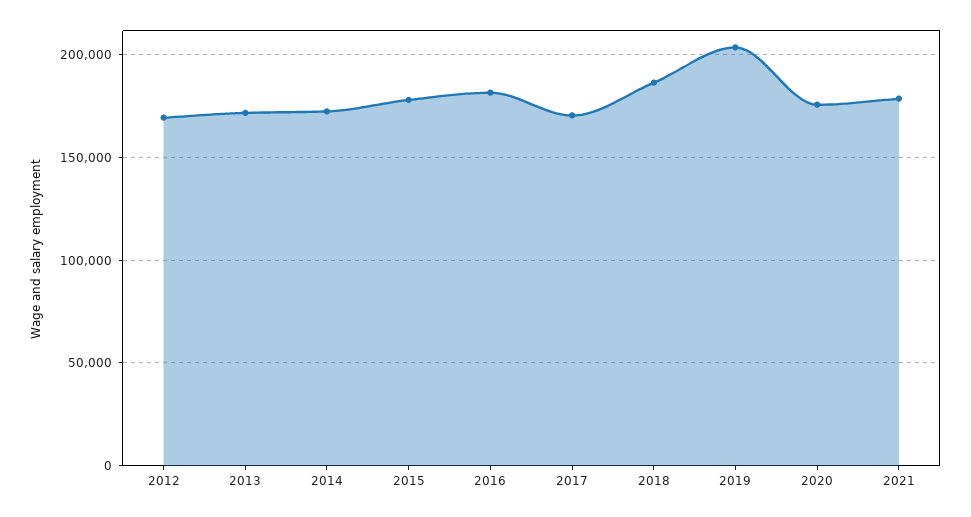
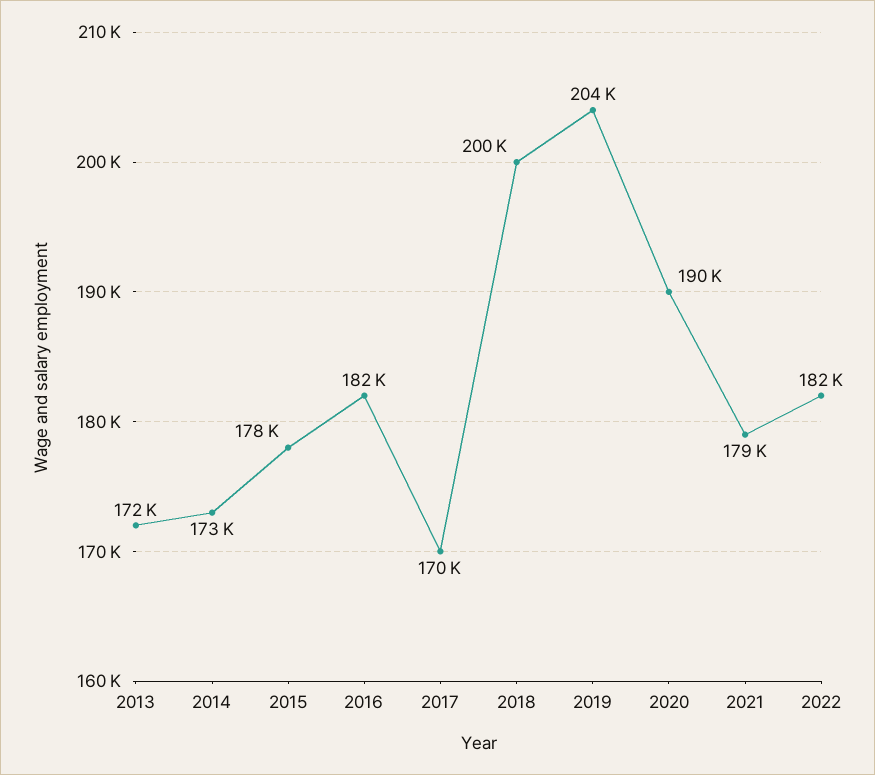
2012: 170000 -> none
2018: 185000 -> 200000
2020: 175000 -> 190000
2022: none -> 182000

